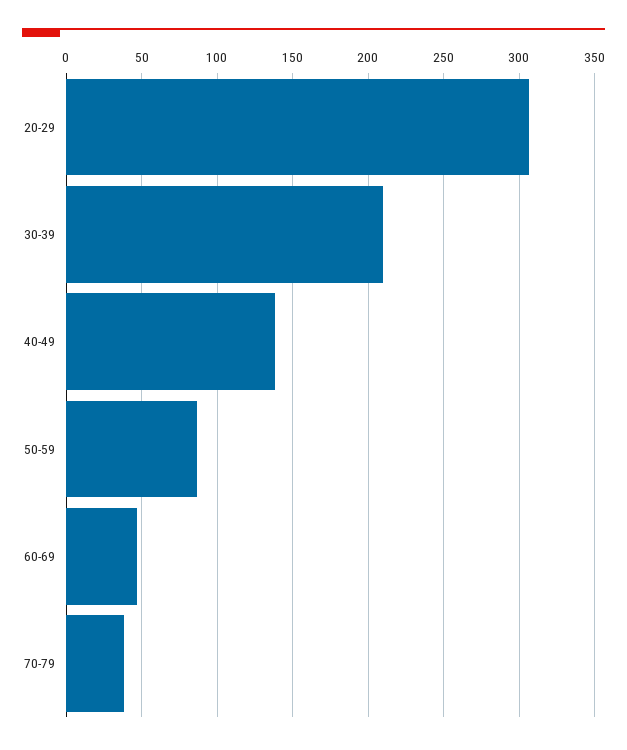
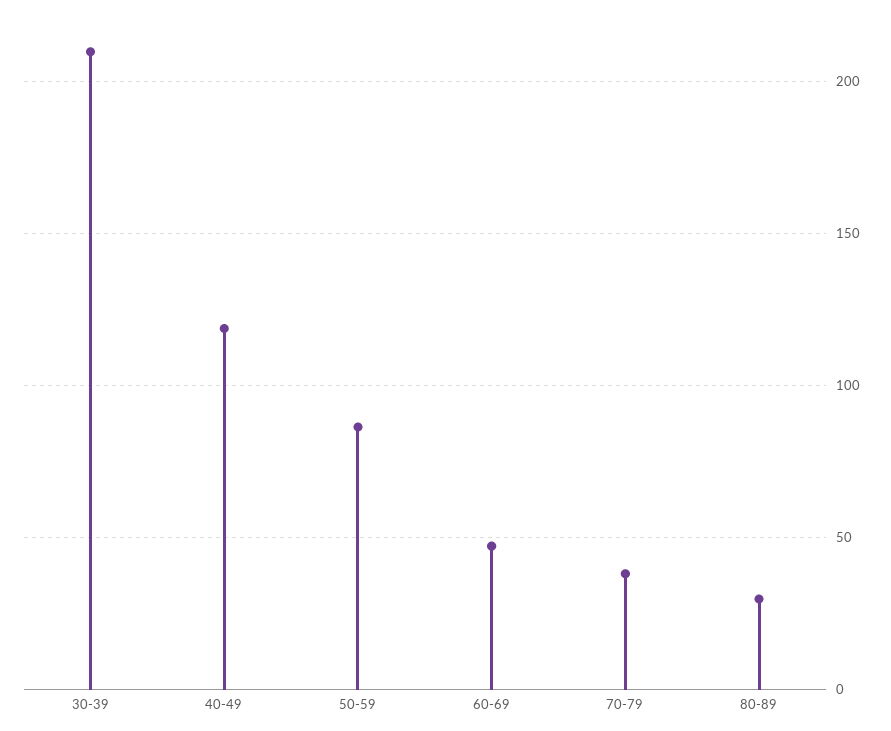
20-29: 305 -> none
40-49: 140 -> 120
80-89: none -> 30

